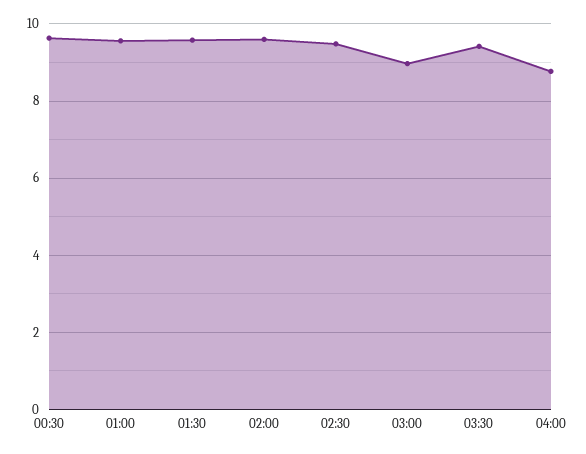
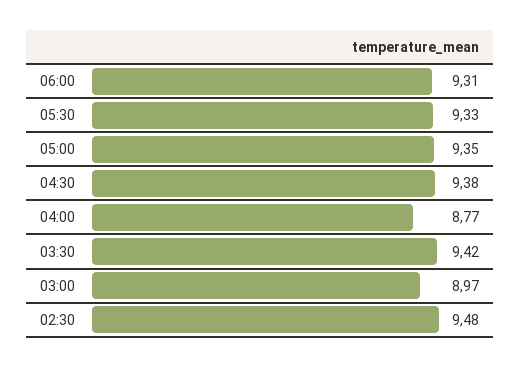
00:30: 9.6 -> none
01:00: 9.6 -> none
01:30: 9.6 -> none
02:00: 9.6 -> none
06:00: none -> 9.31
05:30: none -> 9.33
05:00: none -> 9.35
04:30: none -> 9.38

